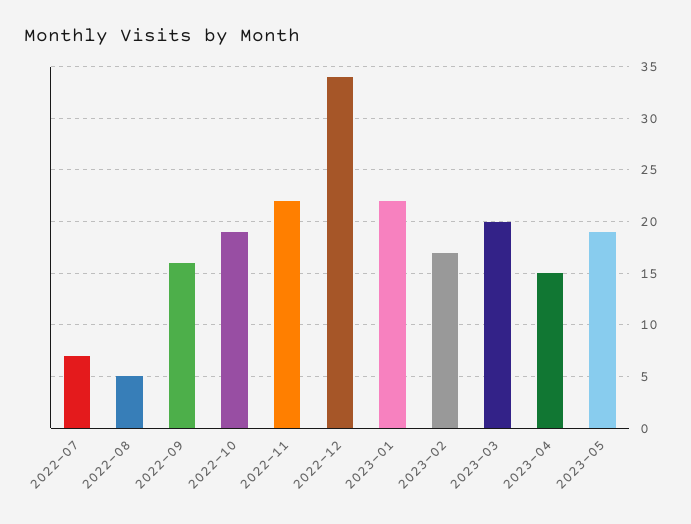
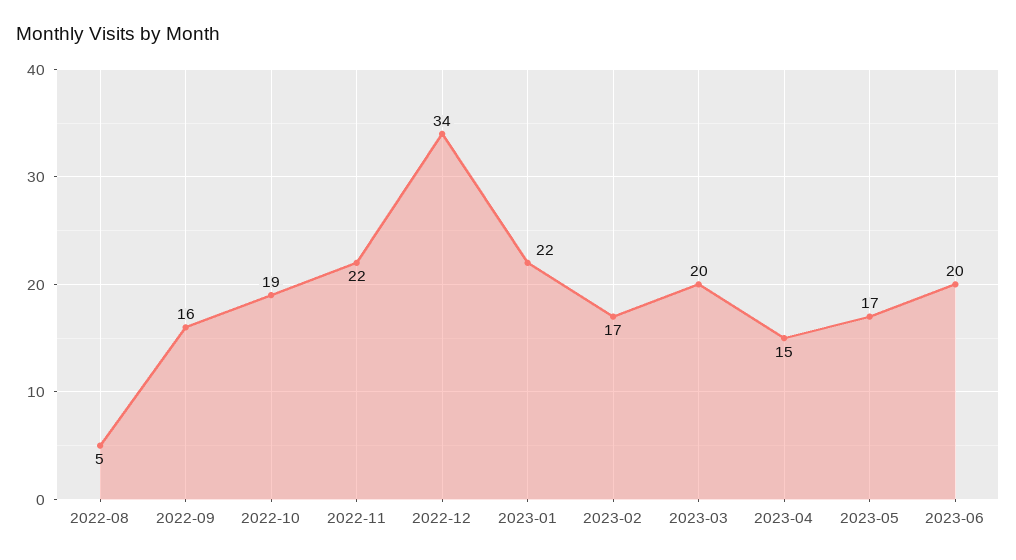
2022-07: 7 -> none
2023-05: 19 -> 17
2023-06: none -> 20

